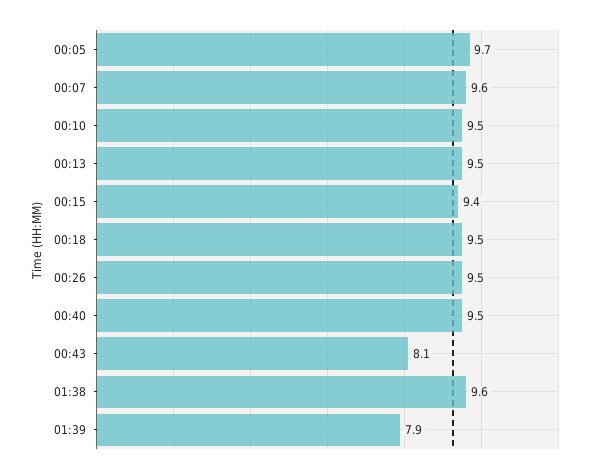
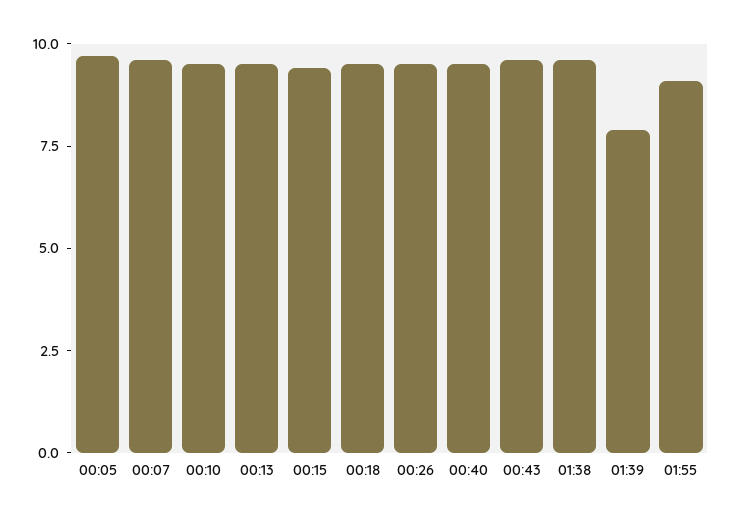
00:43: 8.1 -> 9.5
01:55: none -> 9

